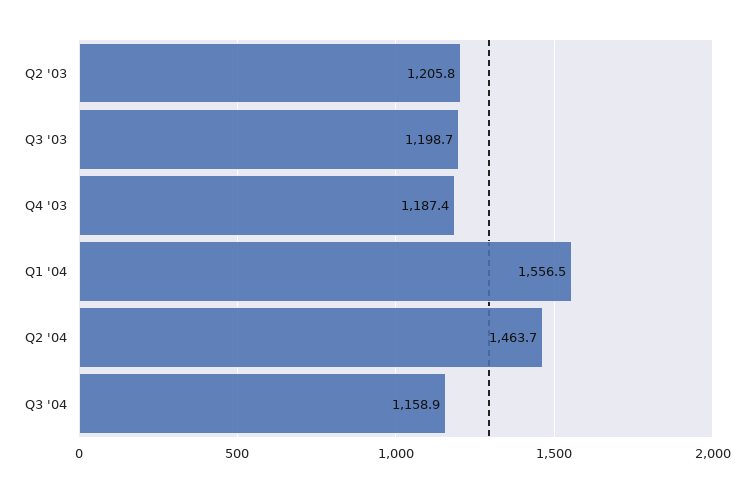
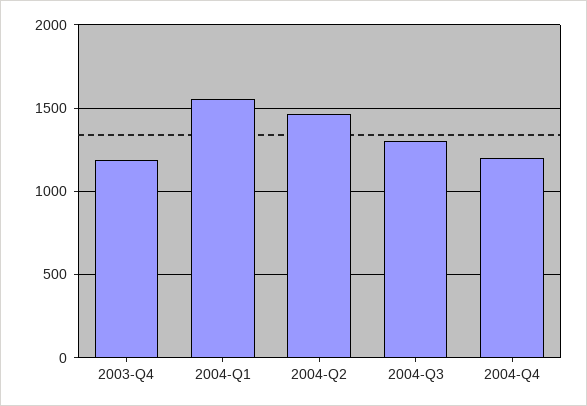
Q2 '03: 1205.8 -> none
Q3 '03: 1198.7 -> none
Q3 '04: 1158.9 -> 1300
2004-Q4: none -> 1200

